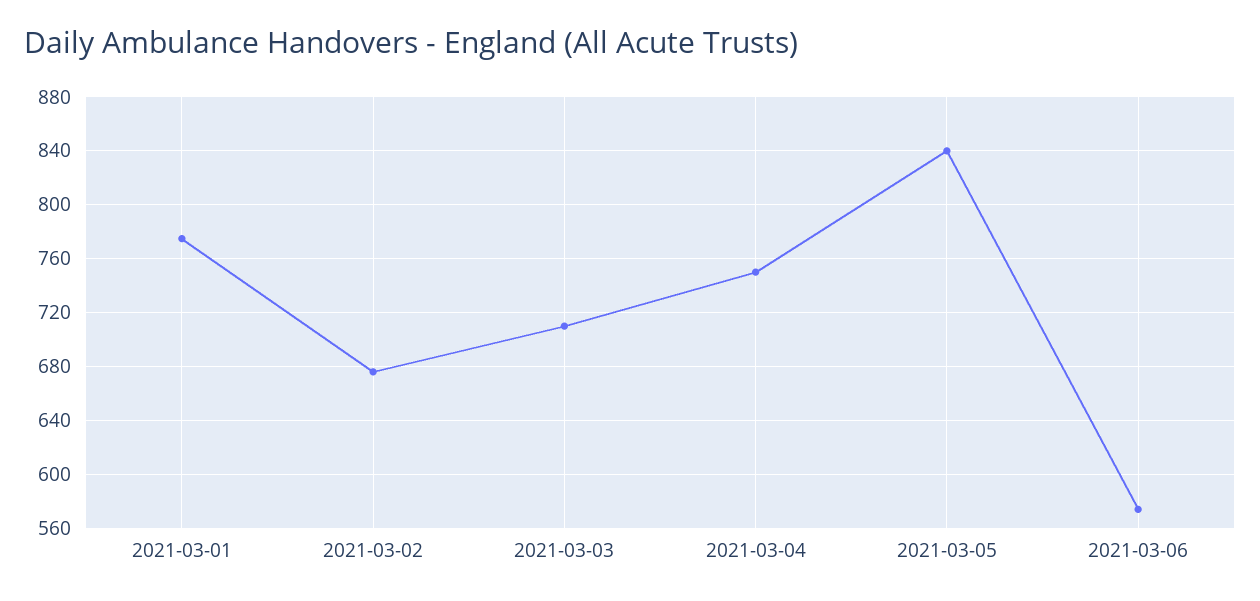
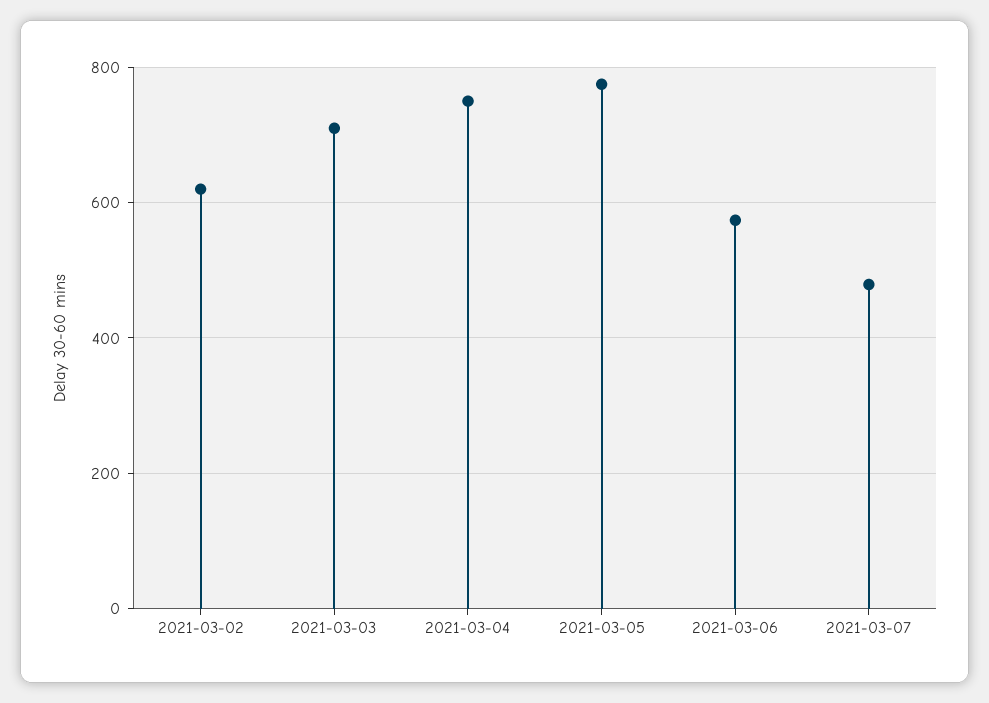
2021-03-01: 775 -> none
2021-03-02: 675 -> 620
2021-03-05: 840 -> 780
2021-03-07: none -> 480

